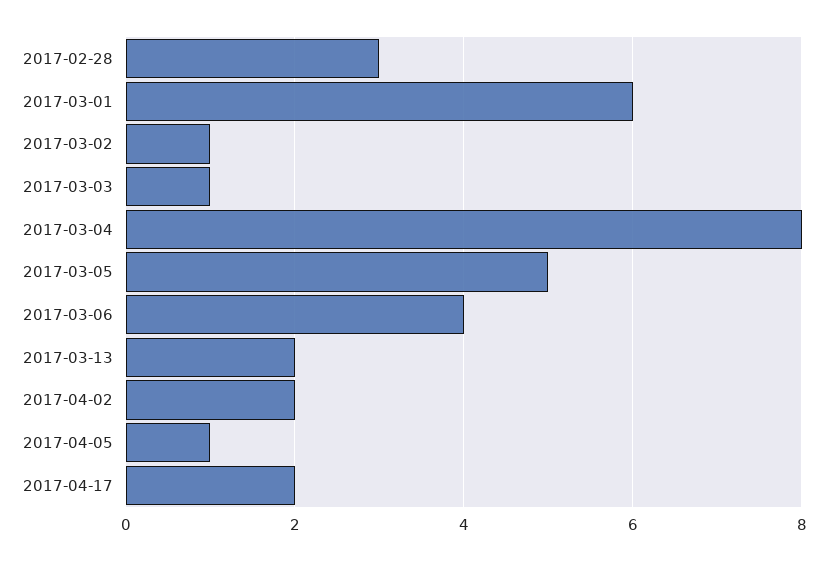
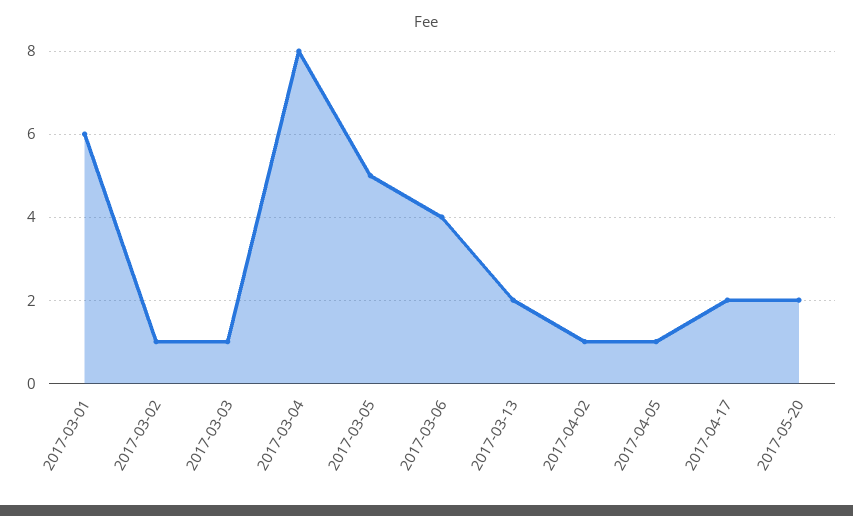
2017-02-28: 3 -> none
2017-04-02: 2 -> 1
2017-05-20: none -> 2

